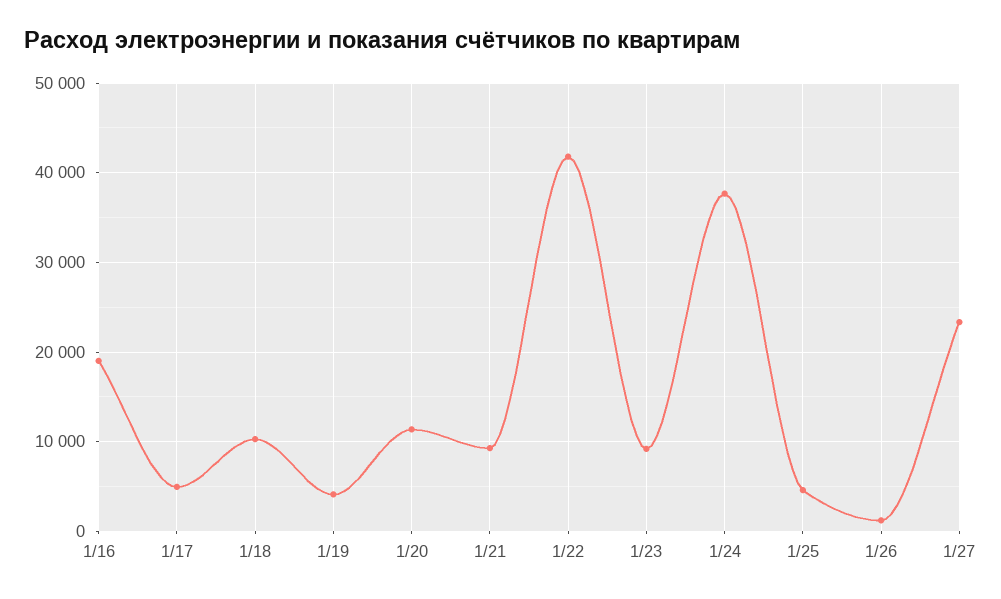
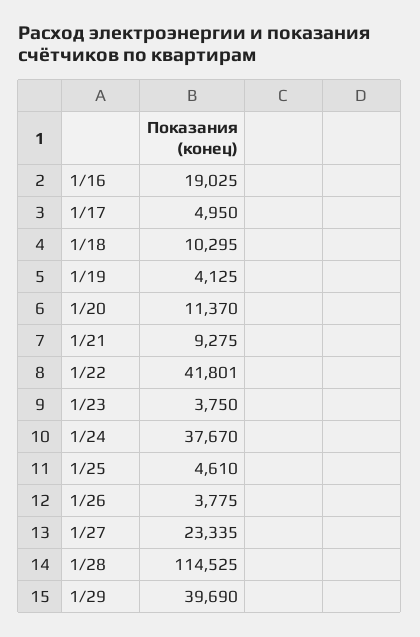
1/23: 9000 -> 3750
1/26: 1000 -> 3775
1/28: none -> 114525
1/29: none -> 39690

